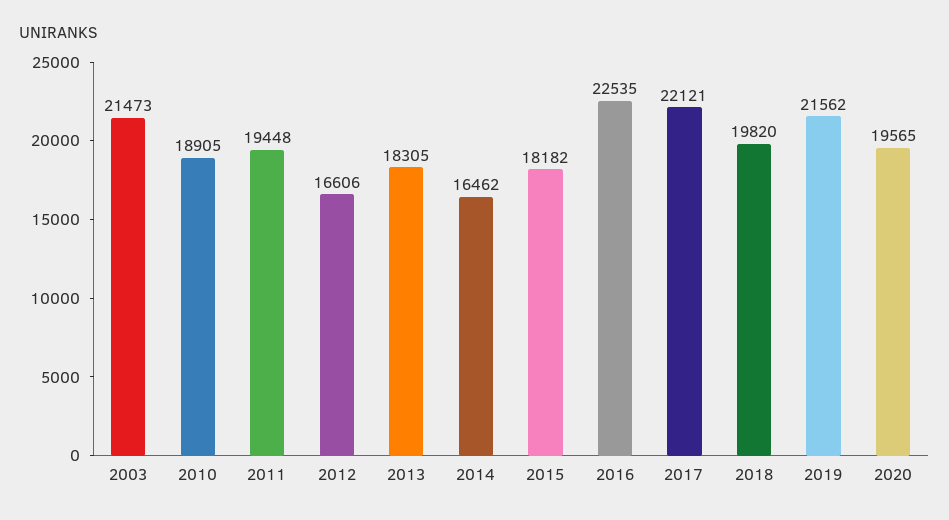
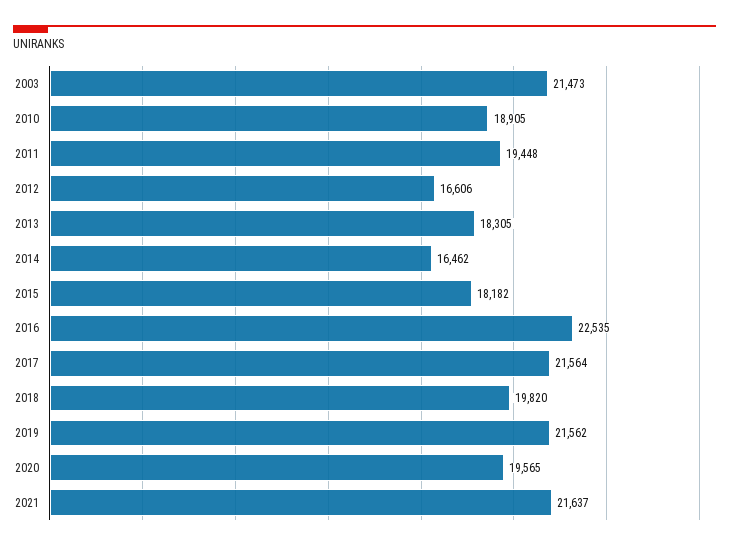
2017: 22121 -> 21564
2021: none -> 21637

